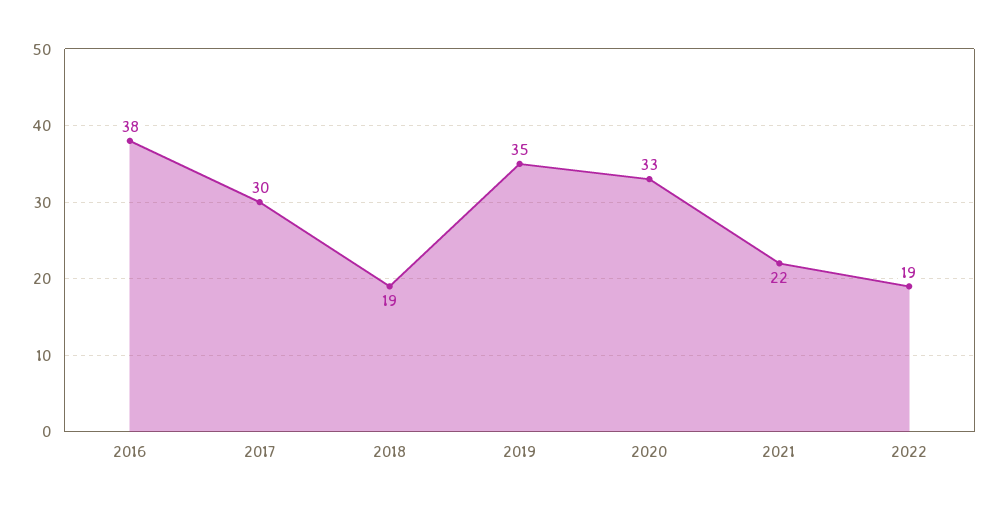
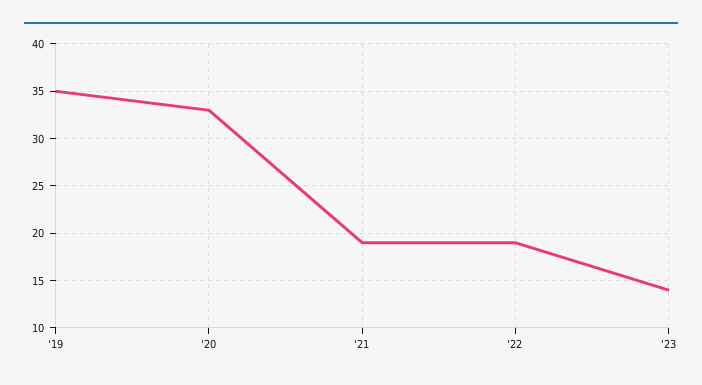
2016: 38 -> none
2017: 30 -> none
2018: 19 -> none
2021: 22 -> 19
'23: none -> 14

